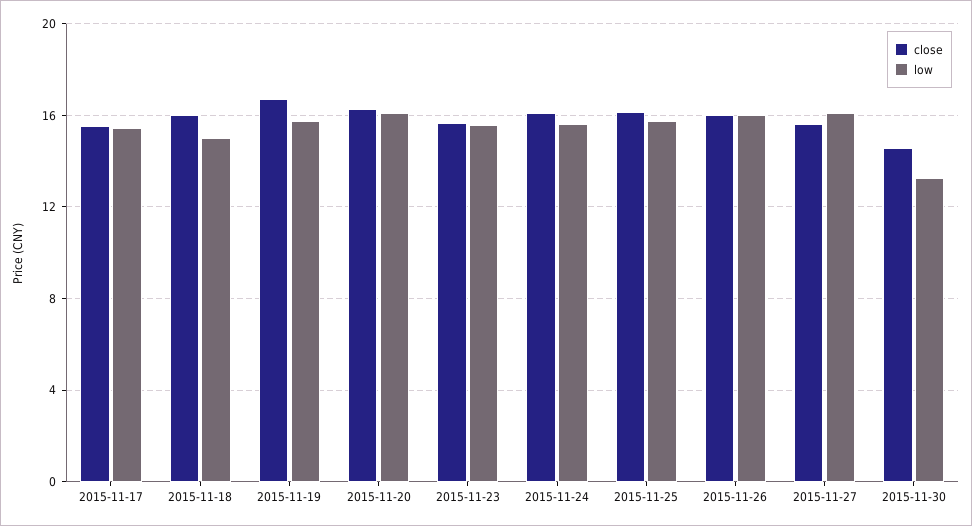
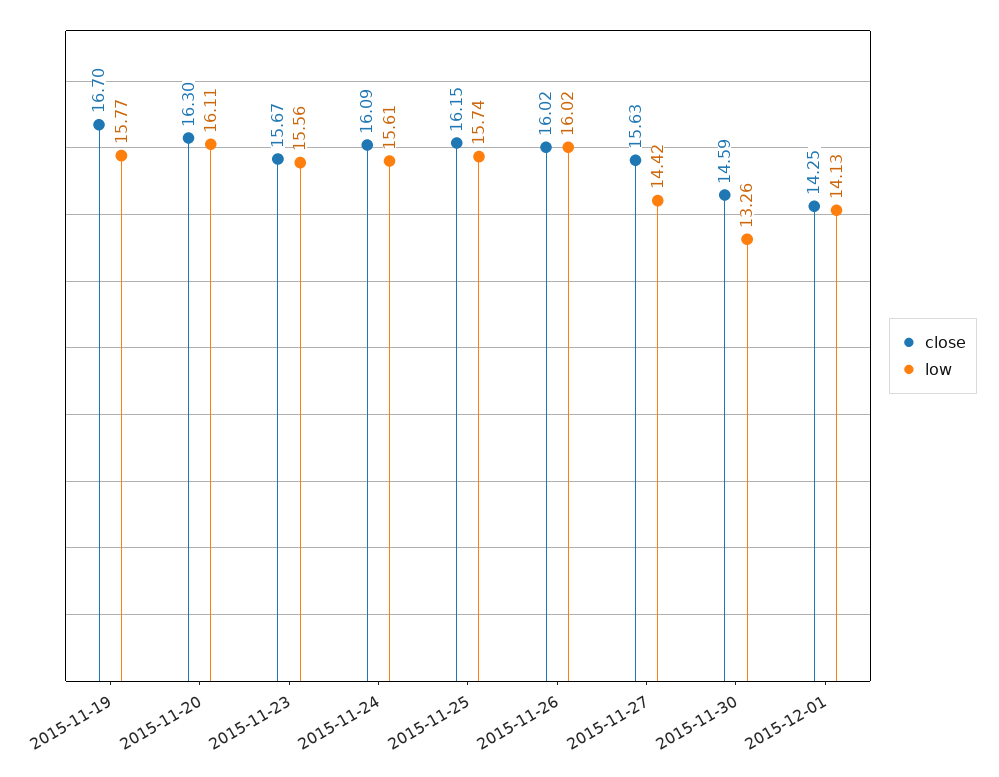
close, 2015-11-17: 15.5 -> none
low, 2015-11-17: 15.5 -> none
close, 2015-11-18: 16 -> none
low, 2015-11-18: 15 -> none
low, 2015-11-27: 16 -> 14.42
close, 2015-12-01: none -> 14.25
low, 2015-12-01: none -> 14.13

